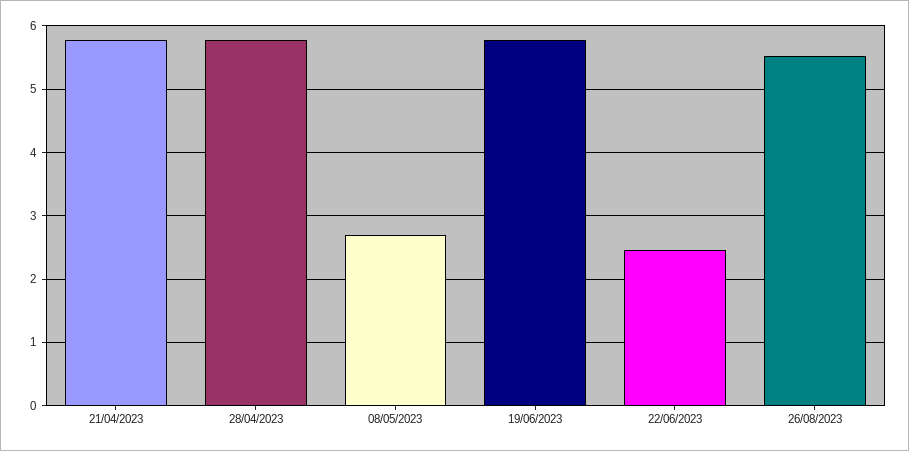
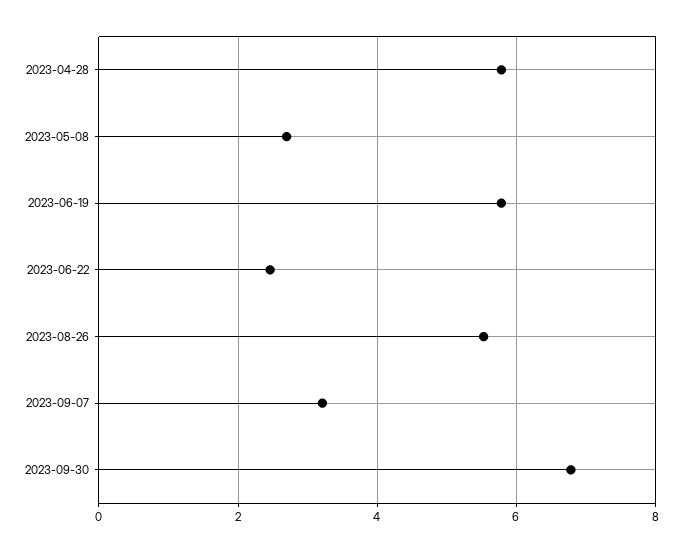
21/04/2023: 5.8 -> none
2023-09-07: none -> 3.2
2023-09-30: none -> 6.8

